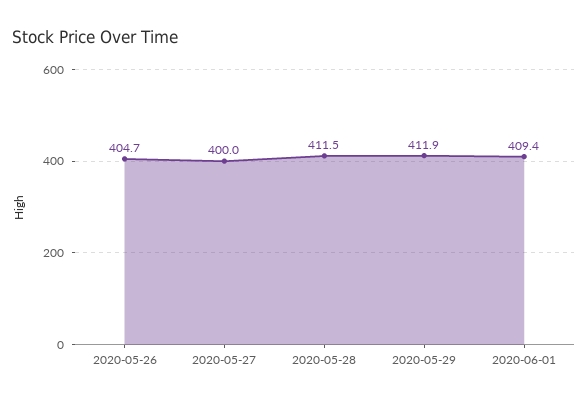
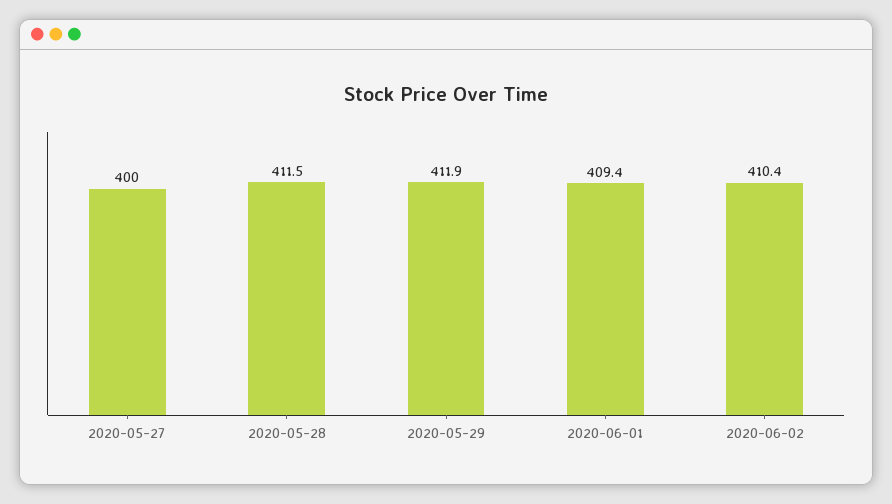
2020-05-26: 404.7 -> none
2020-06-02: none -> 410.4

